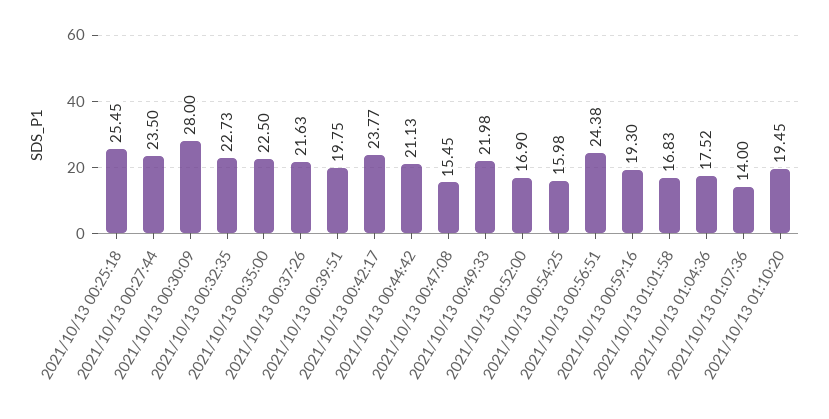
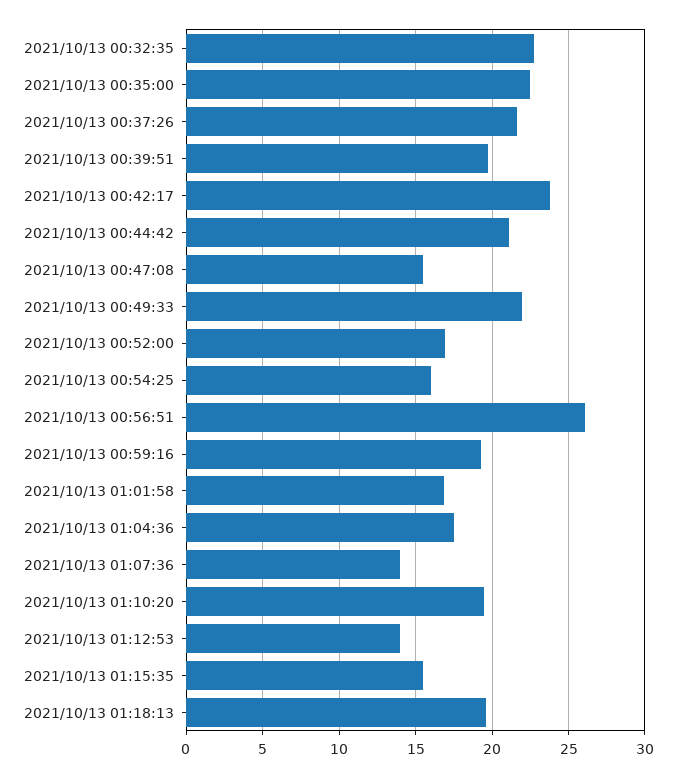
2021/10/13 00:25:18: 25.45 -> none
2021/10/13 00:27:44: 23.5 -> none
2021/10/13 00:30:09: 28 -> none
2021/10/13 00:56:51: 24.38 -> 26
2021/10/13 01:12:53: none -> 14
2021/10/13 01:15:35: none -> 15.5
2021/10/13 01:18:13: none -> 19.5

